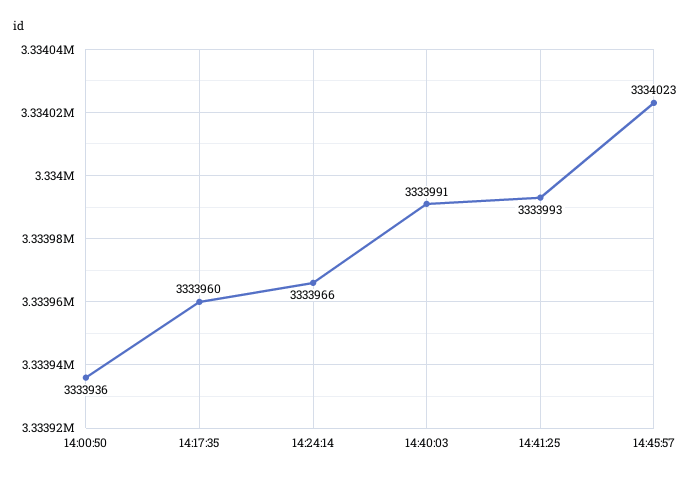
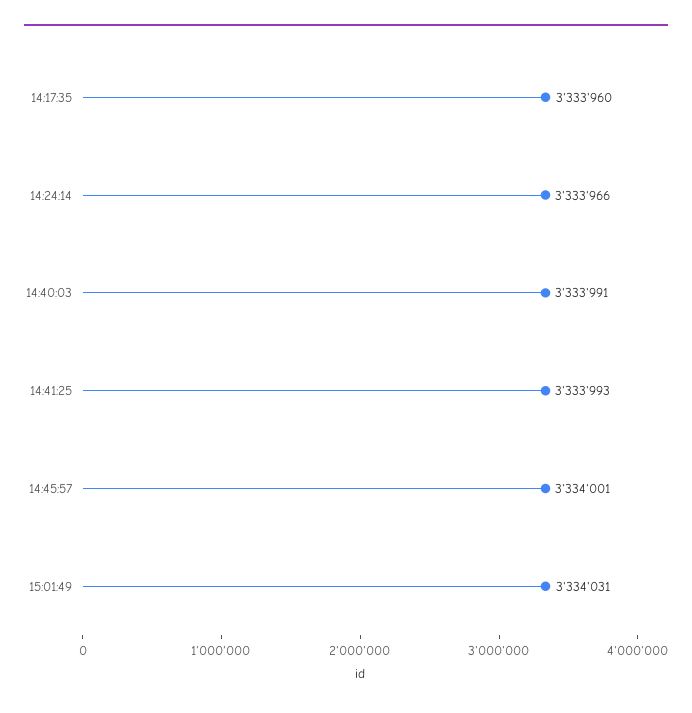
14:00:50: 3333936 -> none
14:45:57: 3334023 -> 3334001
15:01:49: none -> 3334031

